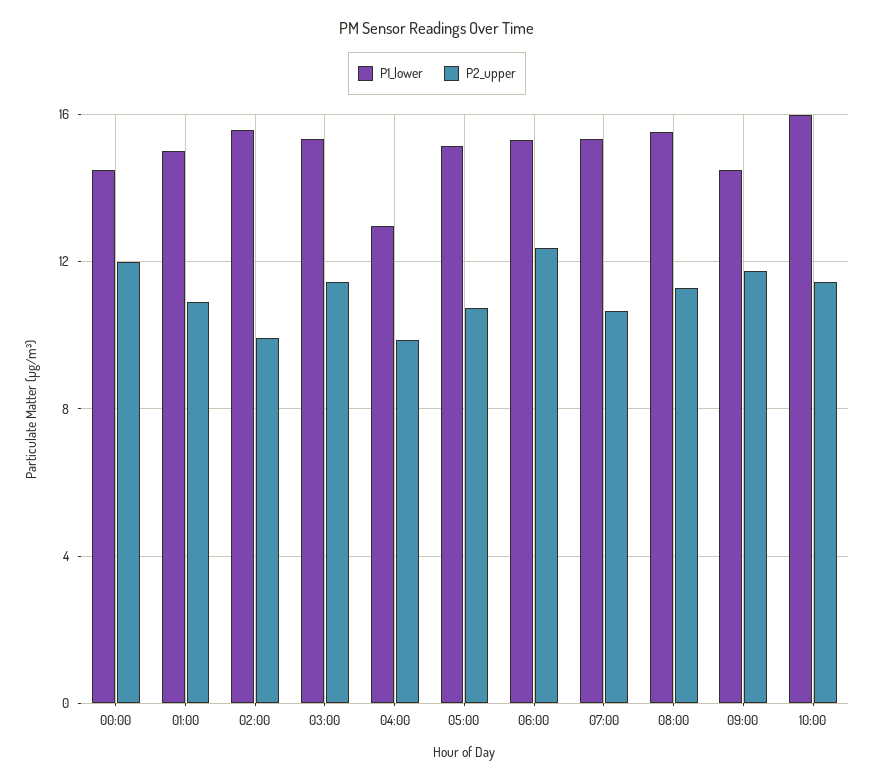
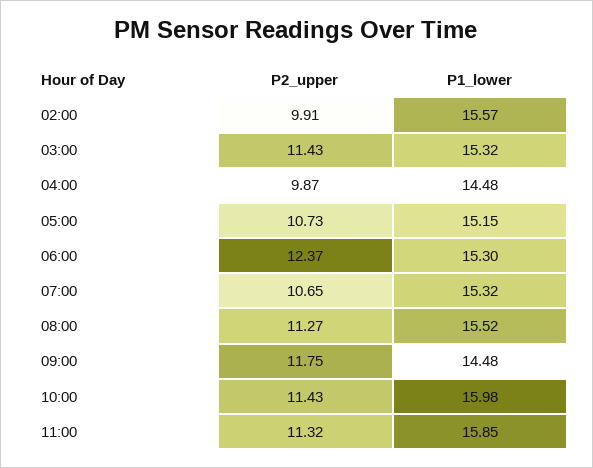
P1_lower, 00:00: 14.5 -> none
P2_upper, 00:00: 12 -> none
P1_lower, 01:00: 15 -> none
P2_upper, 01:00: 11 -> none
P1_lower, 04:00: 13 -> 14.48
P2_upper, 11:00: none -> 11.32
P1_lower, 11:00: none -> 15.85

